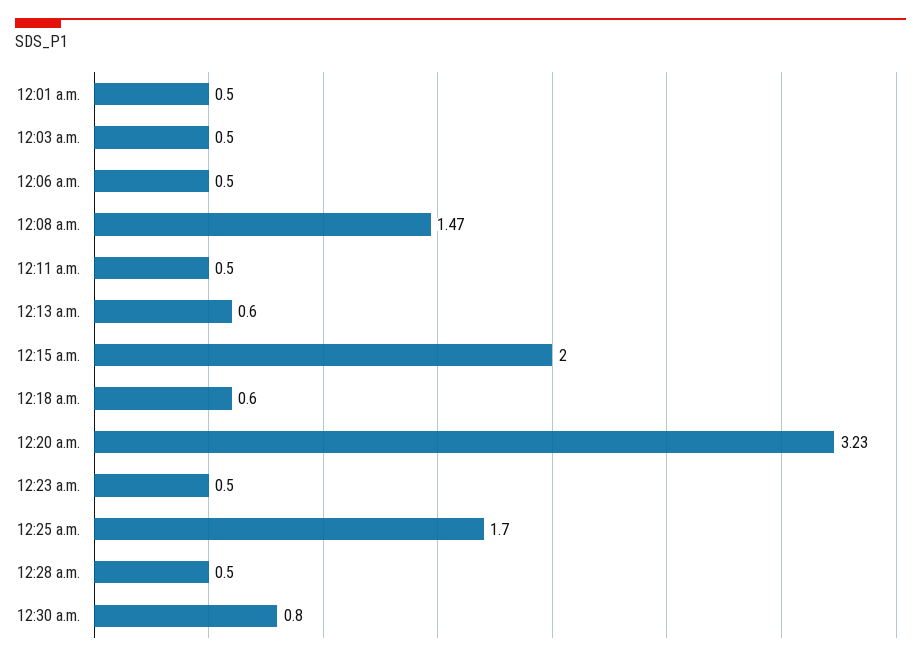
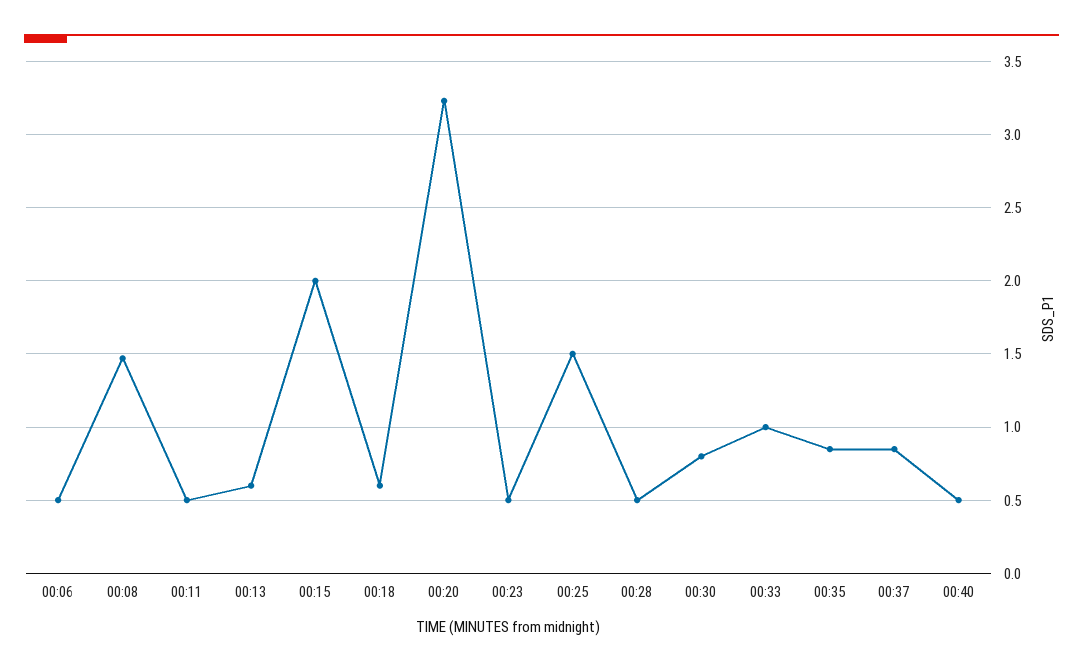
12:01 a.m.: 0.5 -> none
12:03 a.m.: 0.5 -> none
12:25 a.m.: 1.7 -> 1.5
00:33: none -> 1
00:35: none -> 0.85
00:37: none -> 0.85
00:40: none -> 0.5

